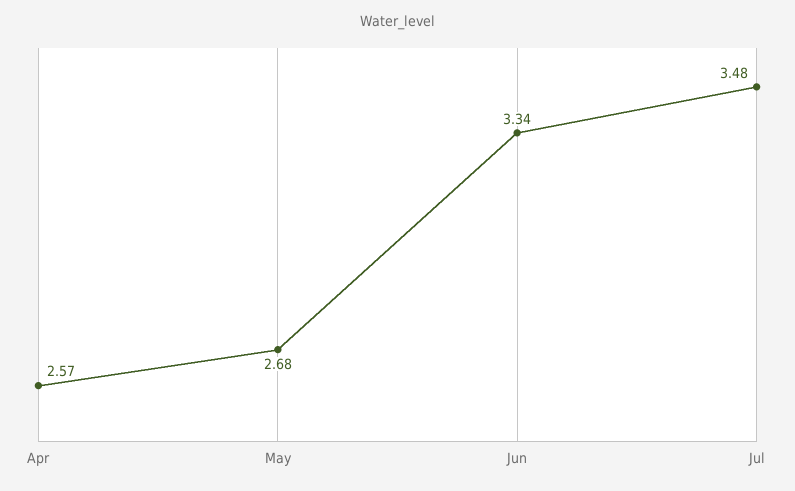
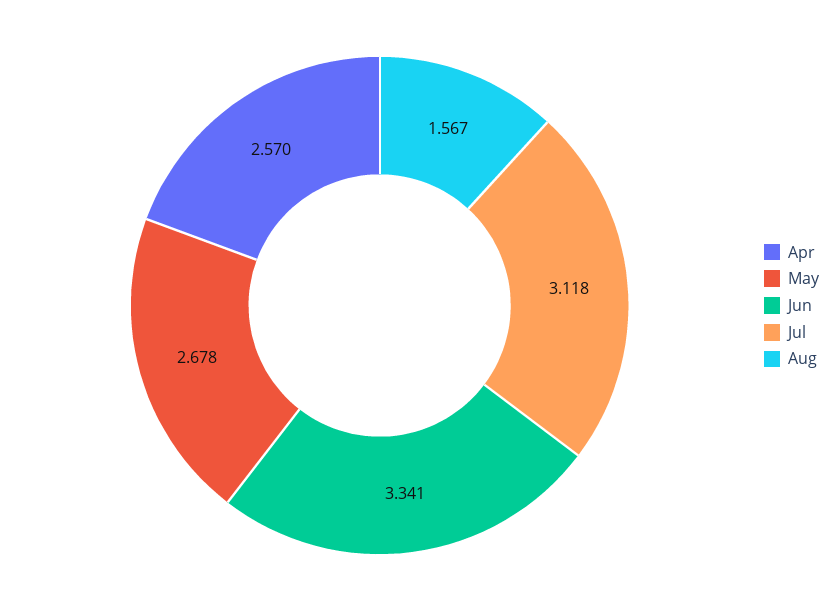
Jul: 3.48 -> 3.118
Aug: none -> 1.567

